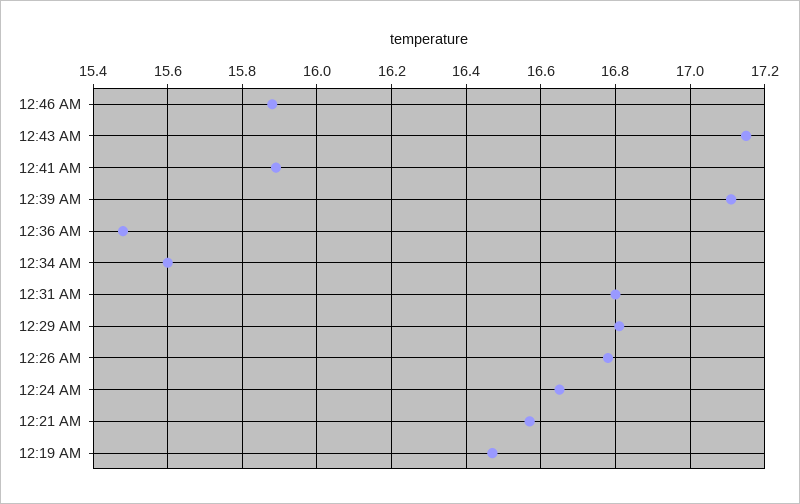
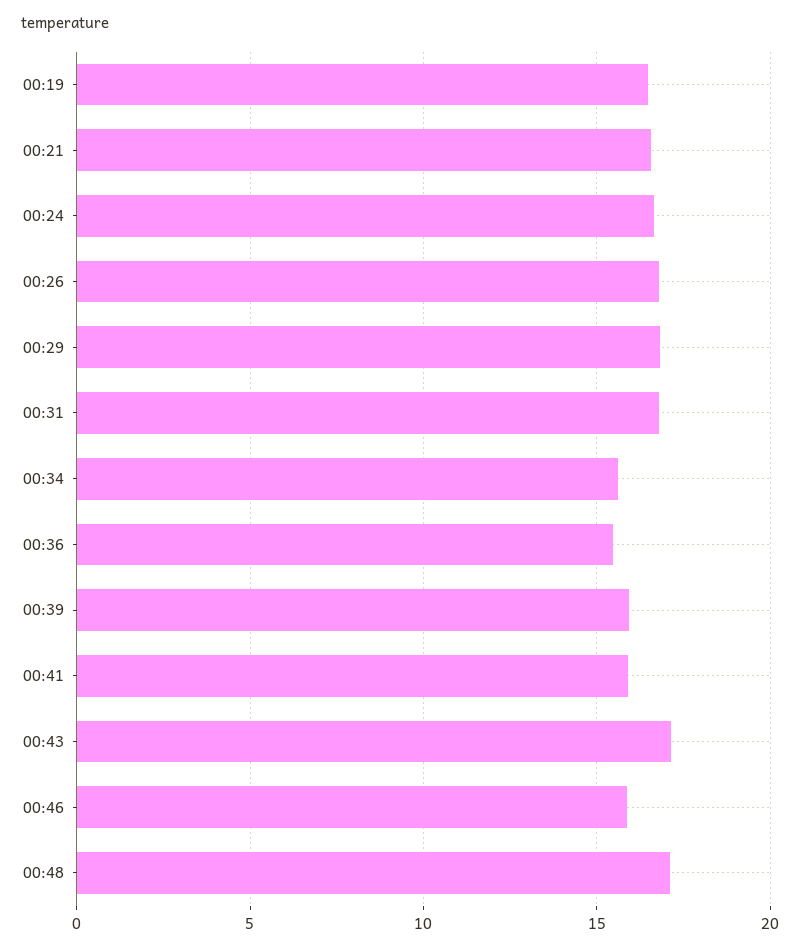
12:39 AM: 17.1 -> 16
00:48: none -> 17

